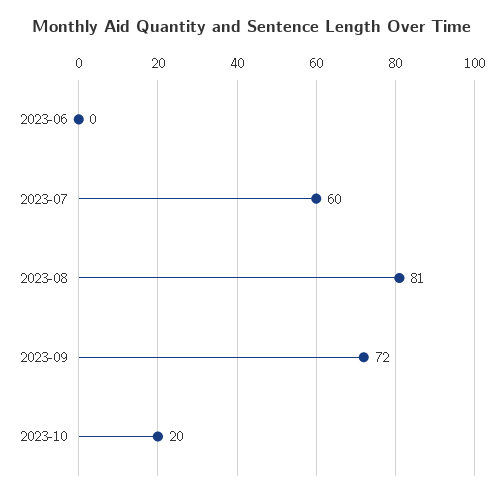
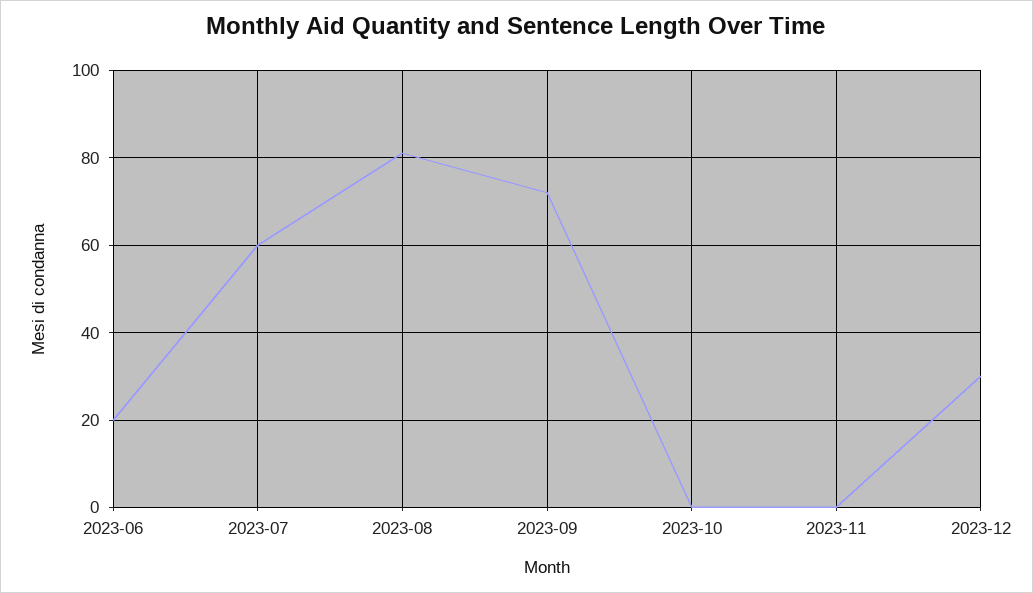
2023-06: 0 -> 20
2023-10: 20 -> 0
2023-11: none -> 0
2023-12: none -> 30

